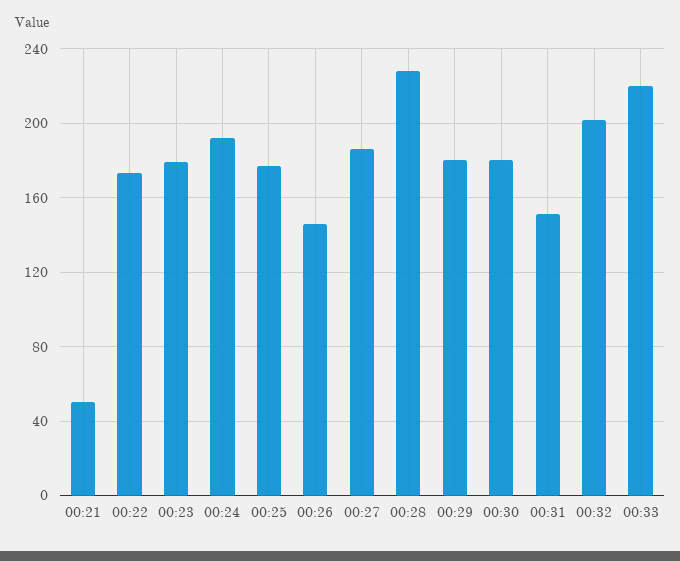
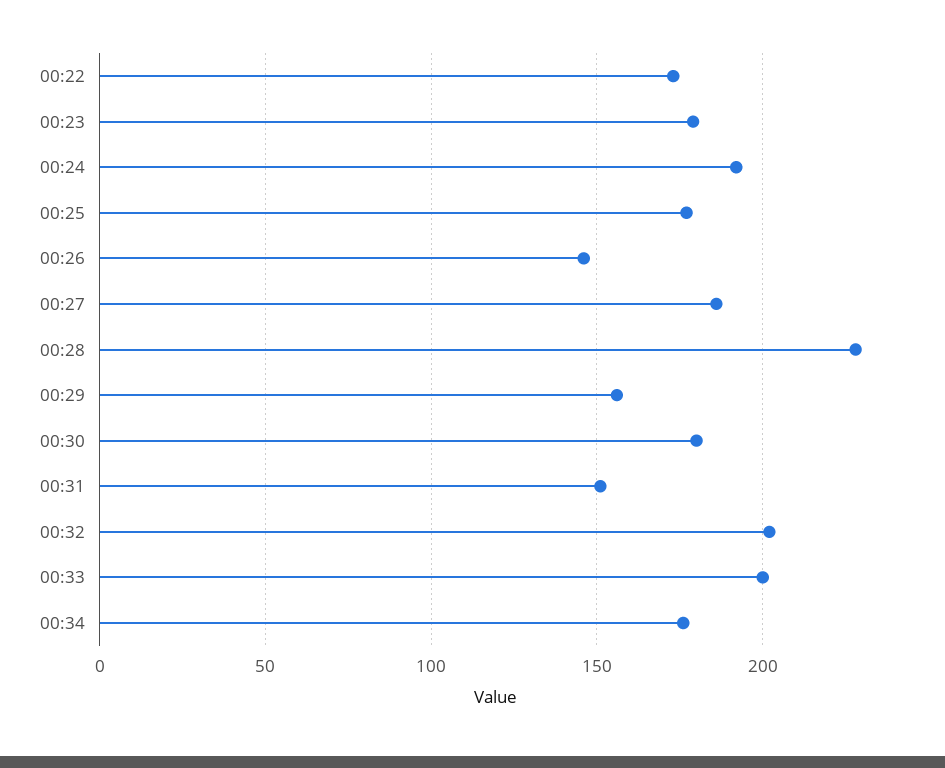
00:21: 50 -> none
00:29: 180 -> 155
00:33: 220 -> 200
00:34: none -> 175

